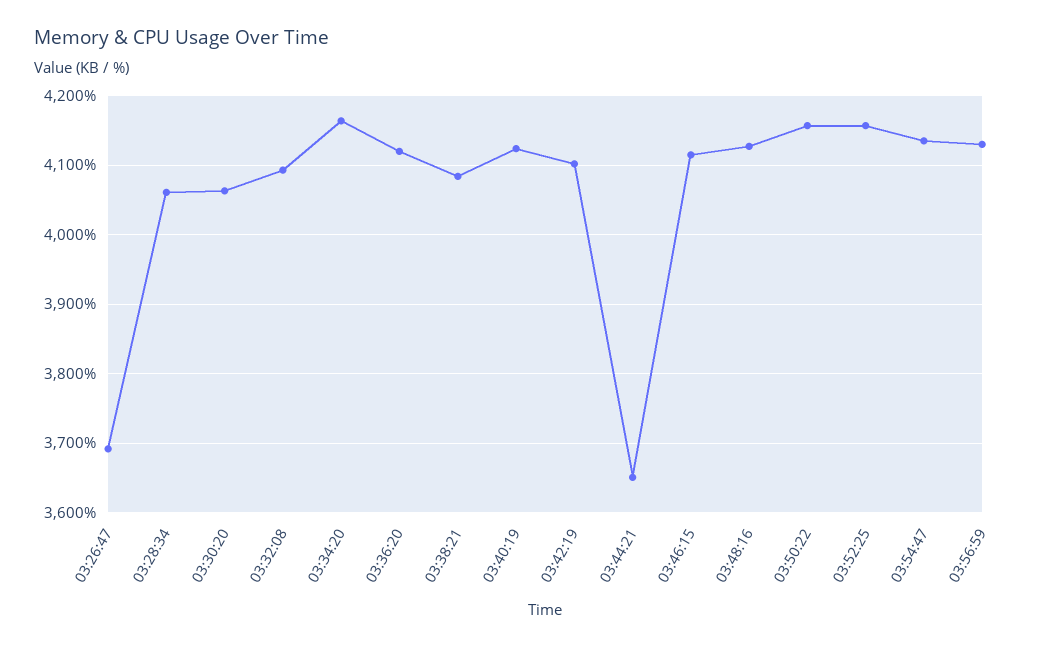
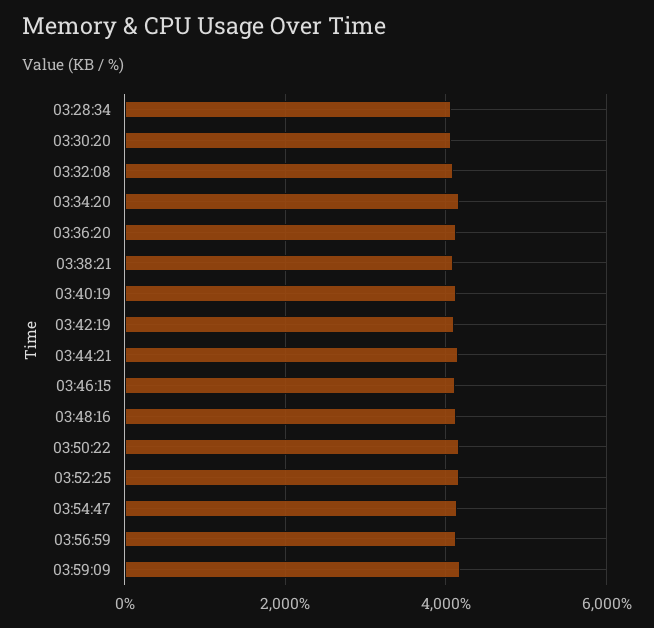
03:26:47: 3690 -> none
03:44:21: 3650 -> 4200
03:59:09: none -> 4200

